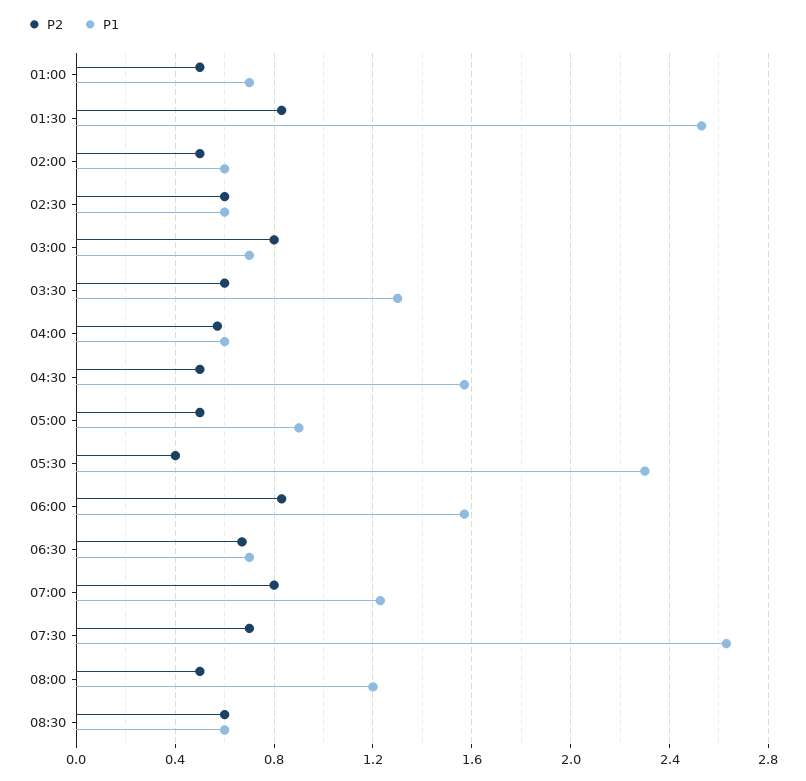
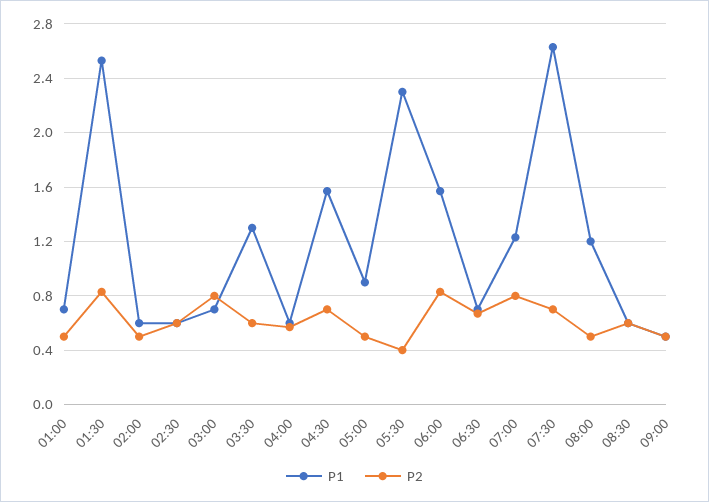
P2, 04:30: 0.5 -> 0.7
P1, 09:00: none -> 0.5
P2, 09:00: none -> 0.5

